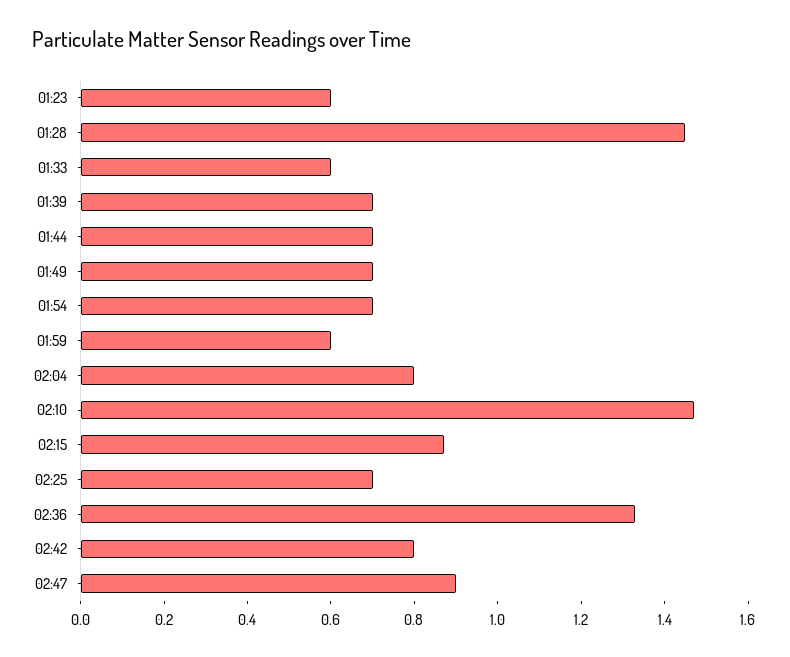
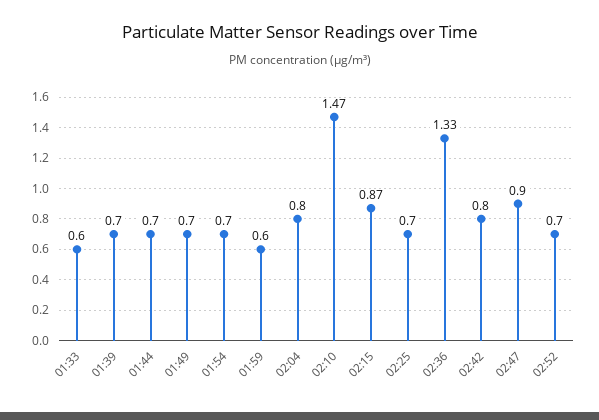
01:23: 0.6 -> none
01:28: 1.45 -> none
02:52: none -> 0.7

